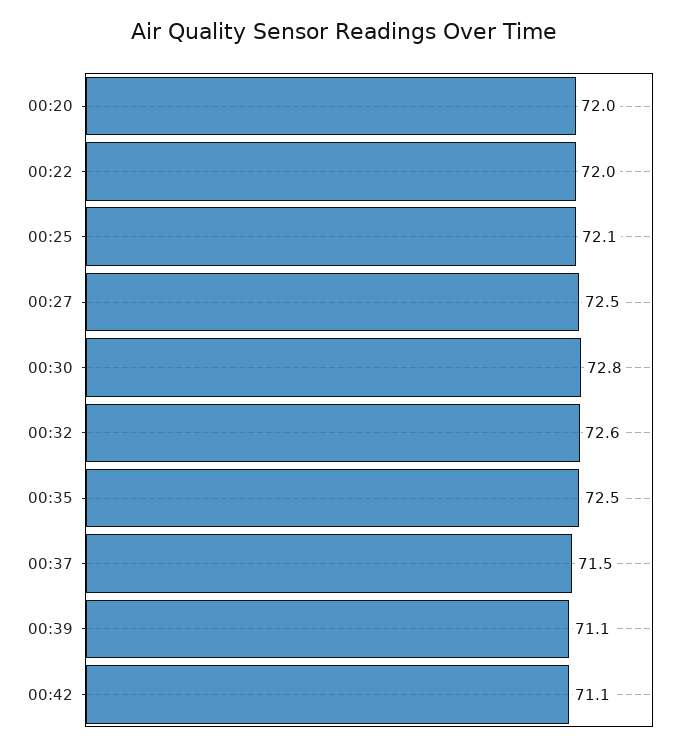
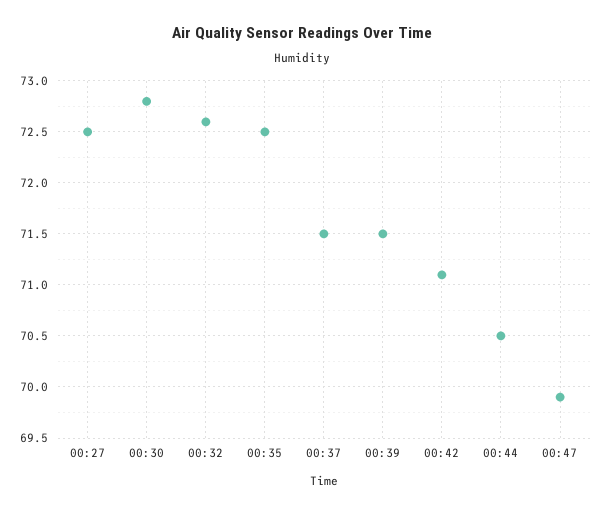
00:20: 72 -> none
00:22: 72 -> none
00:25: 72.1 -> none
00:39: 71.1 -> 71.5
00:44: none -> 70.5
00:47: none -> 69.9

